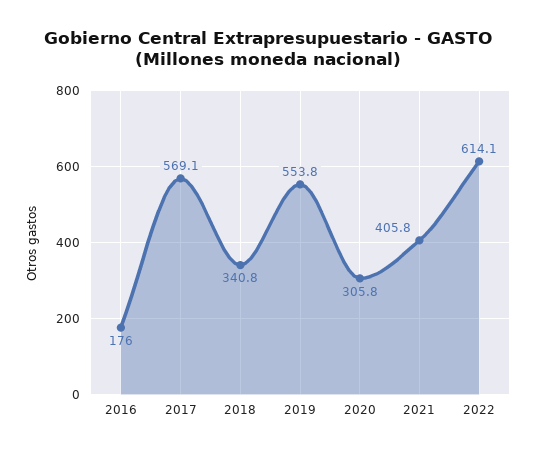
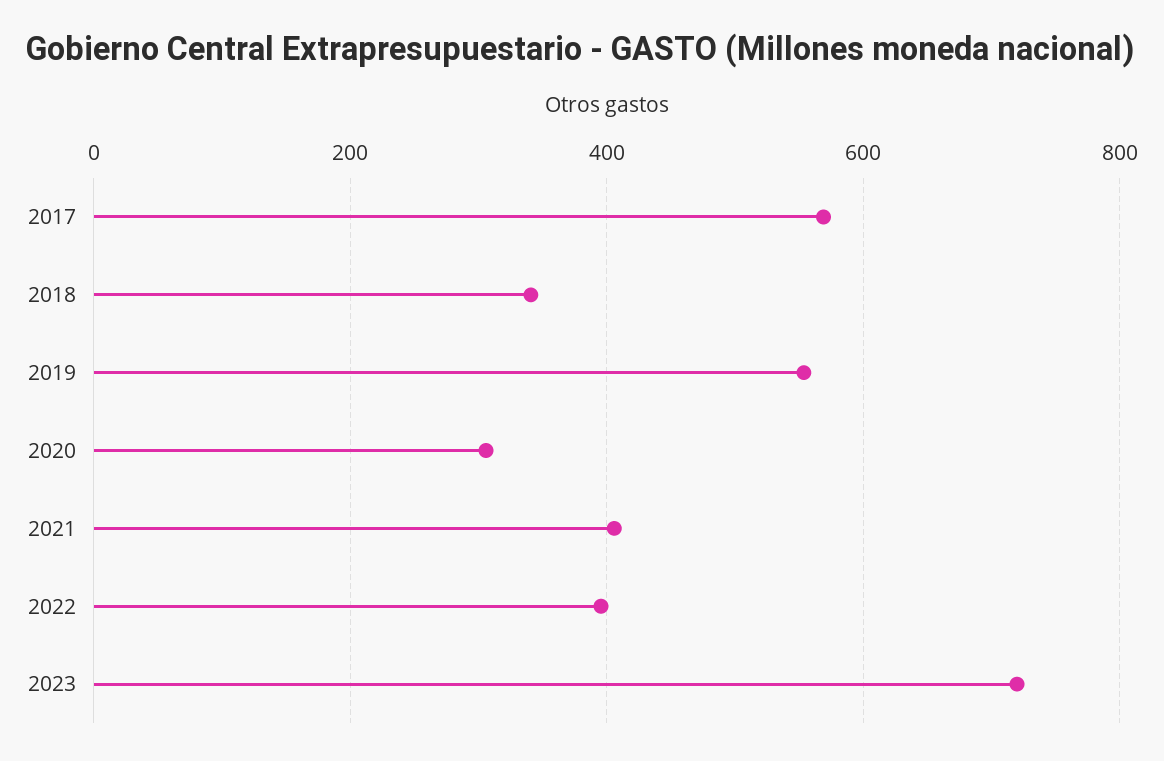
2016: 176 -> none
2022: 614.1 -> 400
2023: none -> 720

